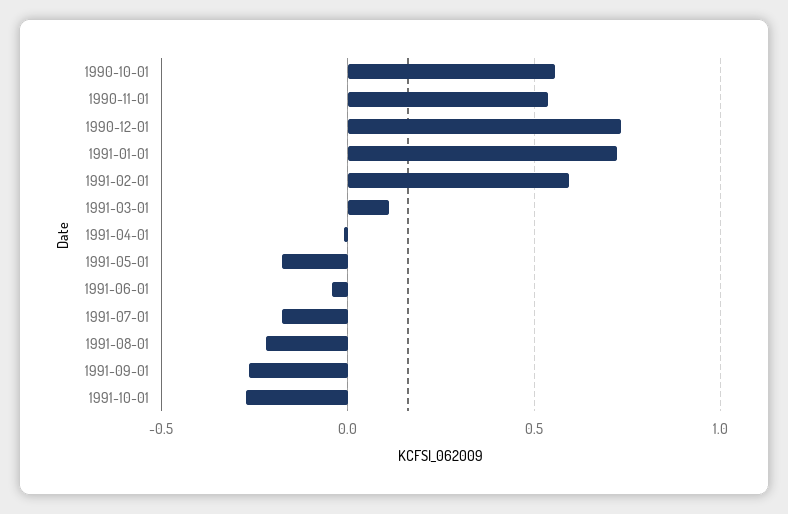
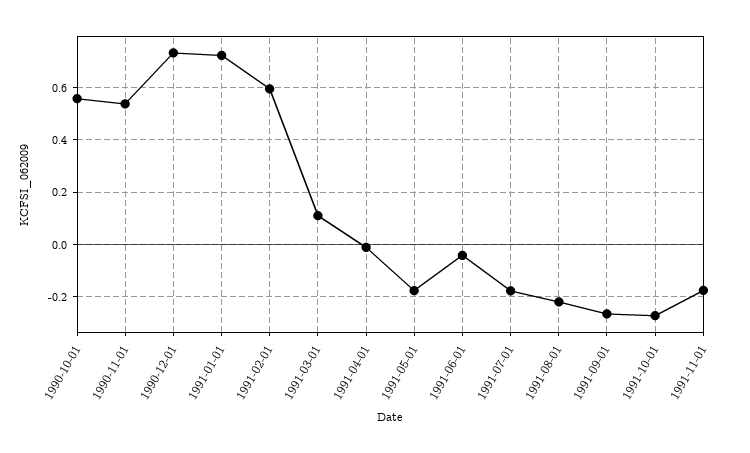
1991-11-01: none -> -0.175

